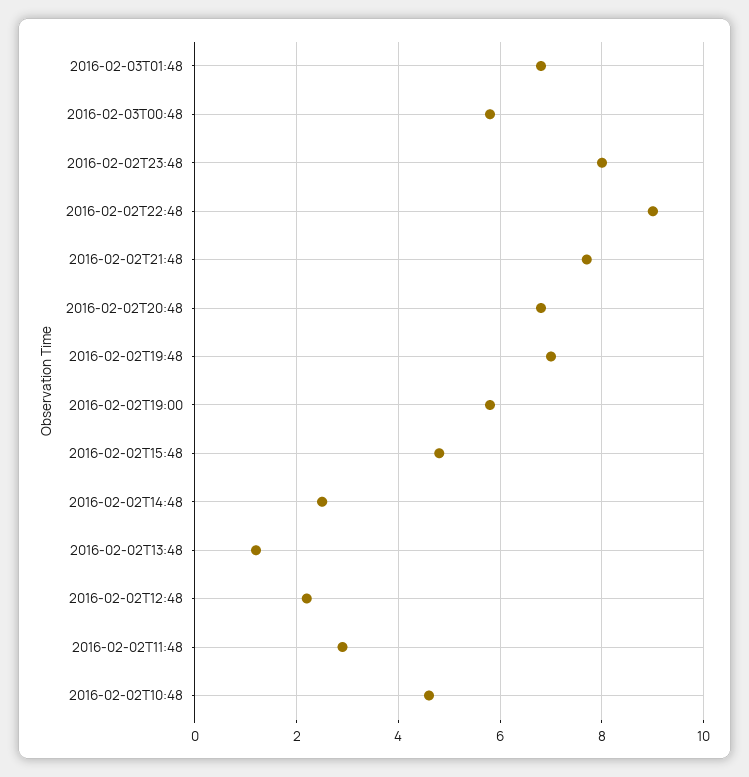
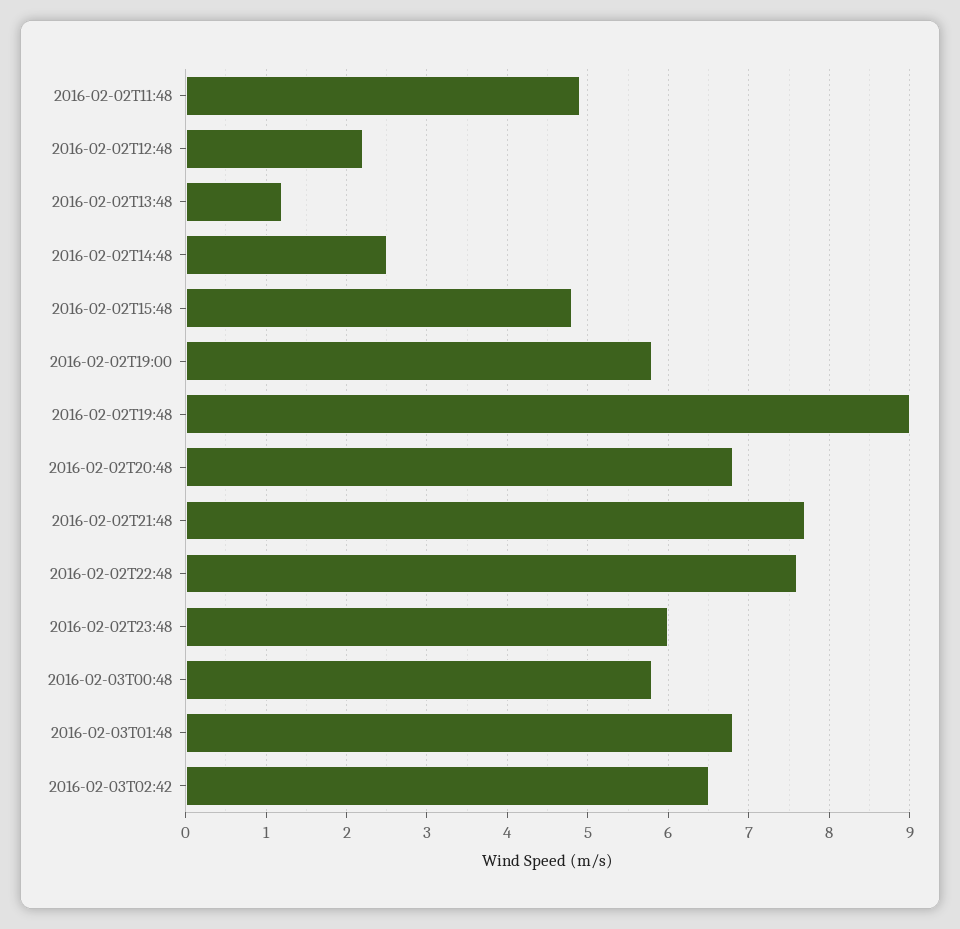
2016-02-02T23:48: 8 -> 6
2016-02-02T22:48: 9 -> 7.6
2016-02-02T19:48: 7 -> 9
2016-02-02T11:48: 3 -> 4.9
2016-02-02T10:48: 4.5 -> none
2016-02-03T02:42: none -> 6.5

